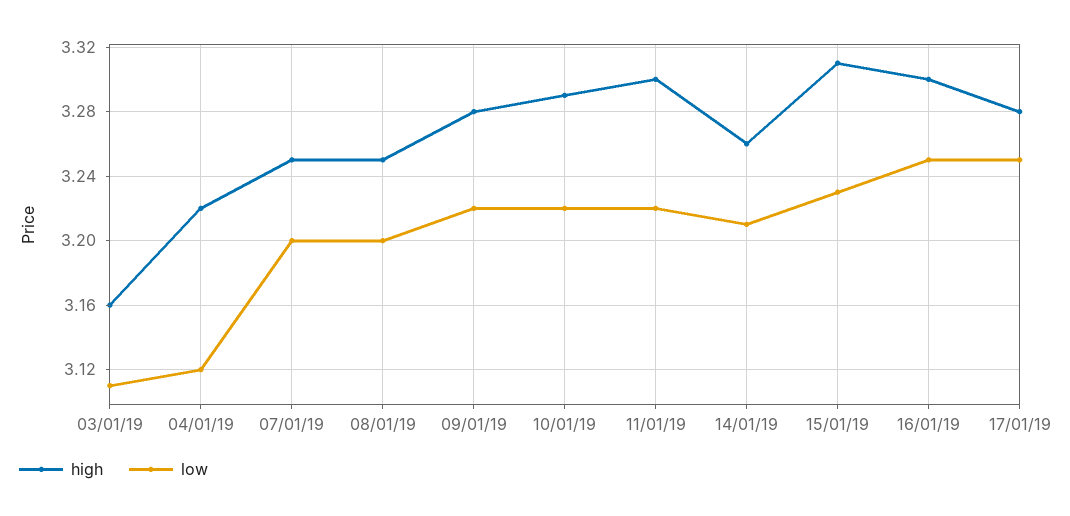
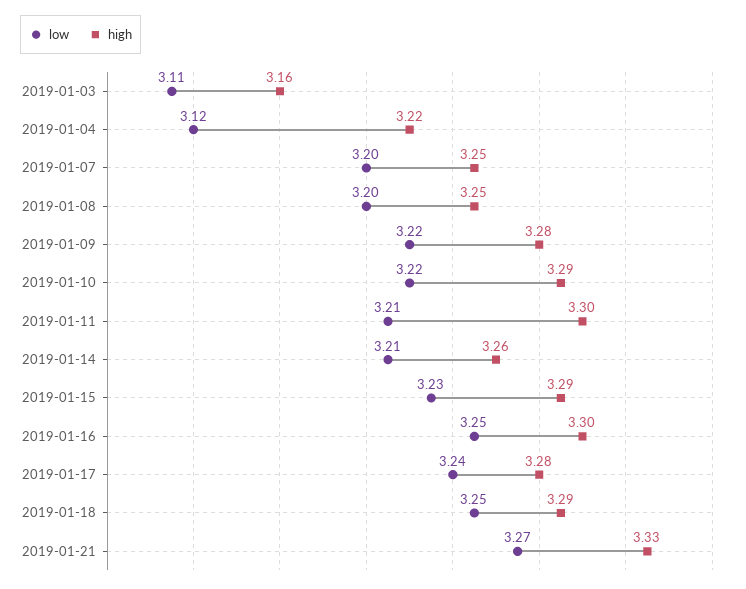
low, 11/01/19: 3.22 -> 3.21
high, 15/01/19: 3.31 -> 3.29
low, 17/01/19: 3.25 -> 3.24
low, 2019-01-18: none -> 3.25
high, 2019-01-18: none -> 3.29
low, 2019-01-21: none -> 3.27
high, 2019-01-21: none -> 3.33

